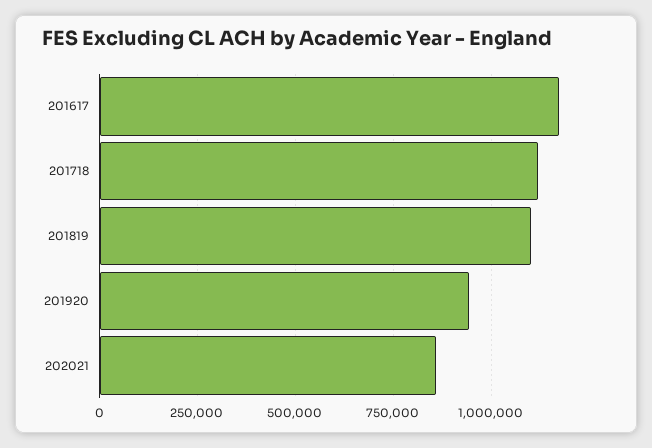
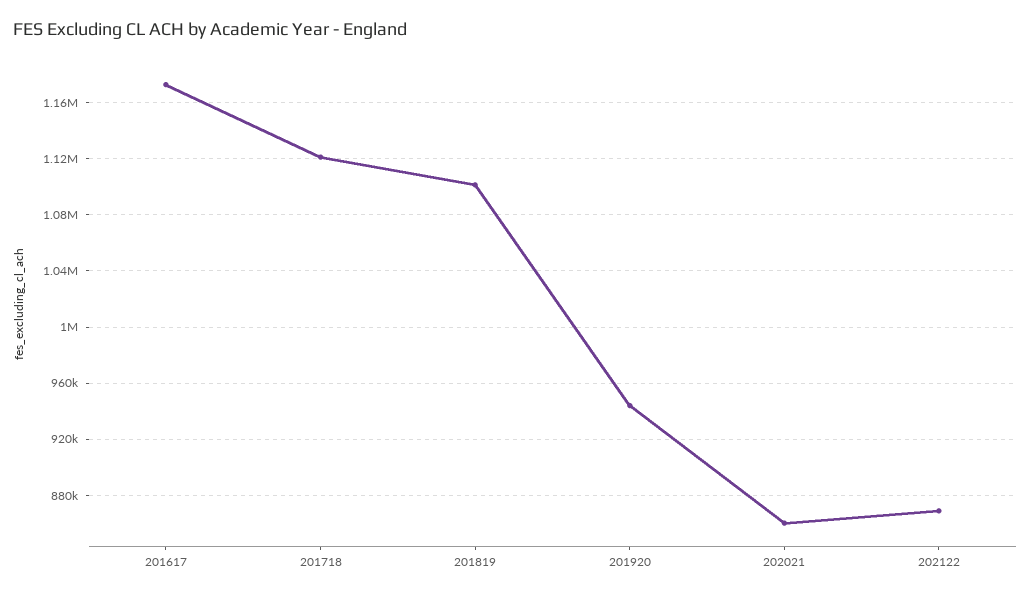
202122: none -> 870000

